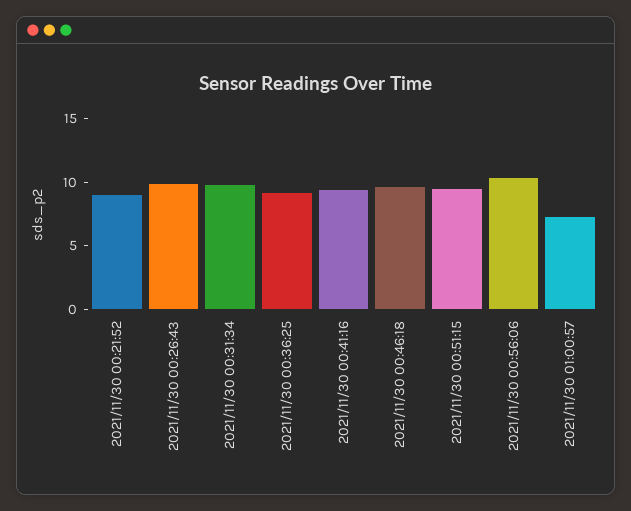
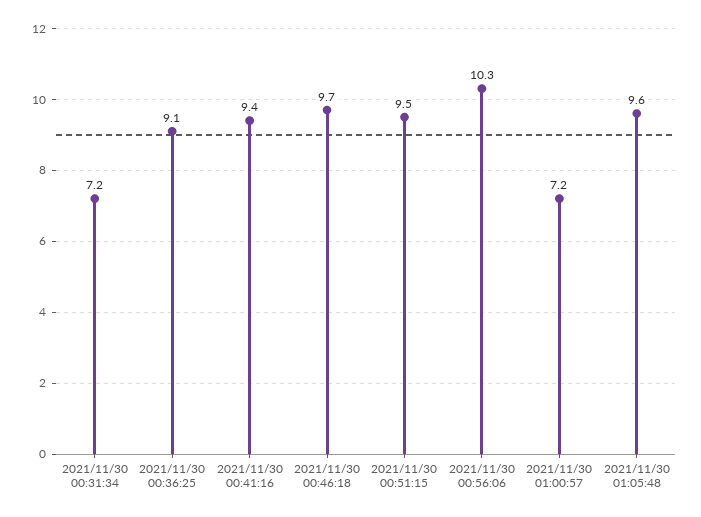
2021/11/30 00:21:52: 9 -> none
2021/11/30 00:26:43: 10 -> none
2021/11/30 00:31:34: 10 -> 7.2
2021/11/30 01:05:48: none -> 9.6

